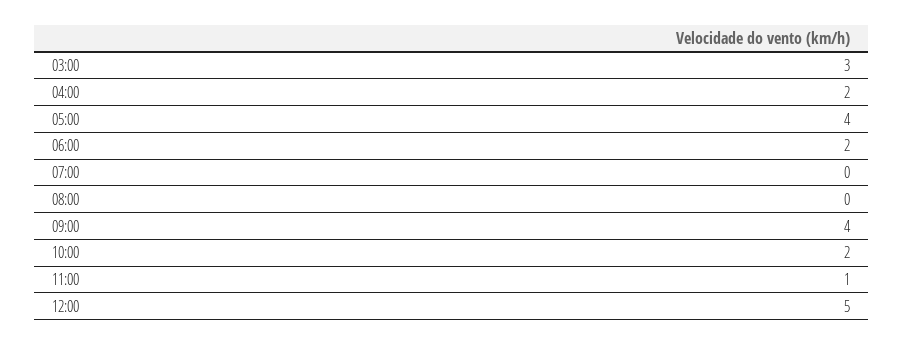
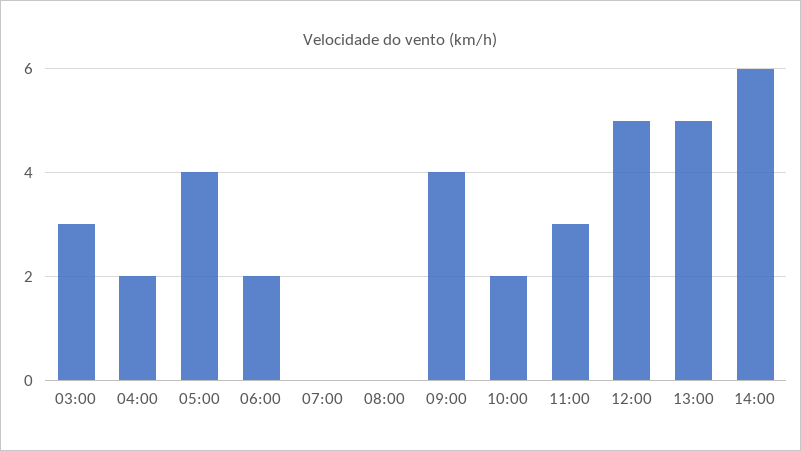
11:00: 1 -> 3
13:00: none -> 5
14:00: none -> 6

